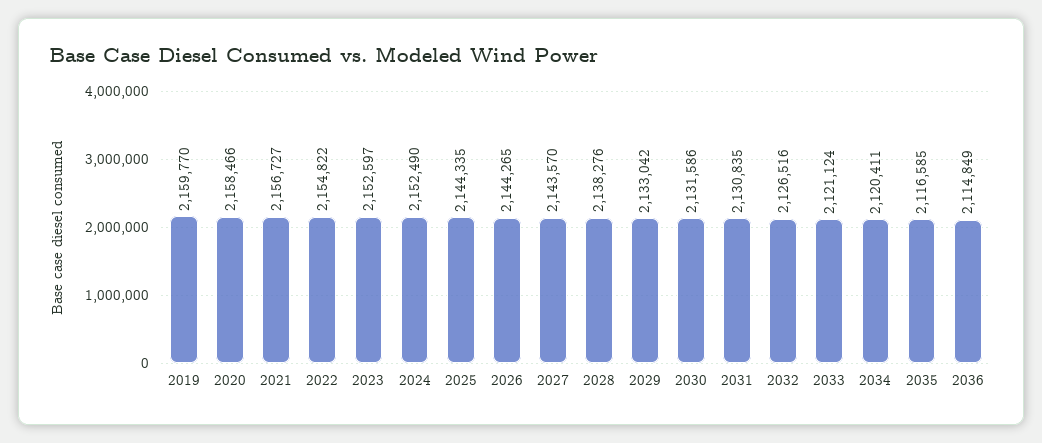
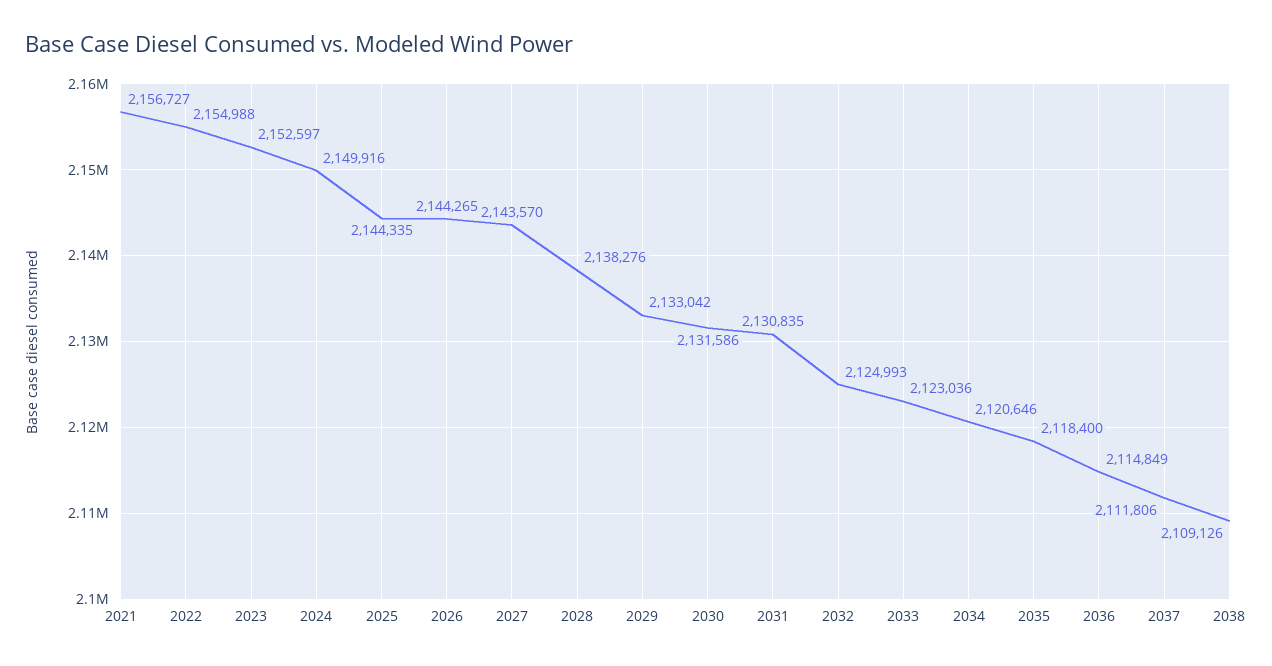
2019: 2159770 -> none
2020: 2158466 -> none
2022: 2154822 -> 2154988
2024: 2152490 -> 2149916
2032: 2126516 -> 2124993
2033: 2121124 -> 2123036
2034: 2120411 -> 2120646
2035: 2116585 -> 2118400
2037: none -> 2111806
2038: none -> 2109126

